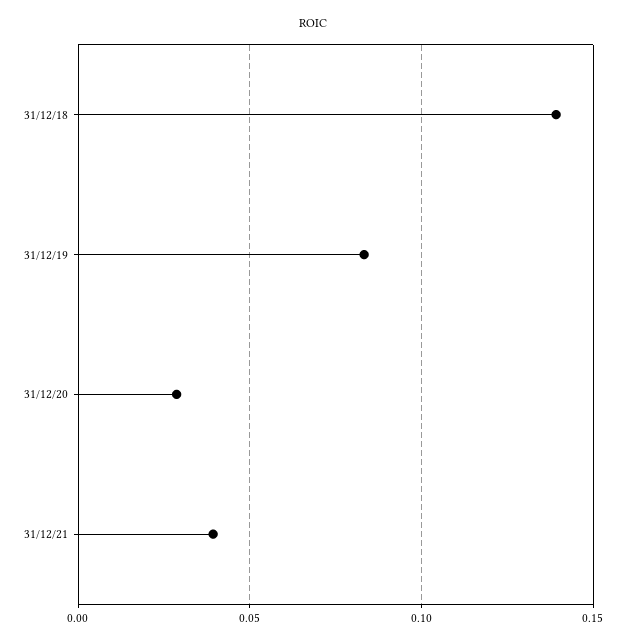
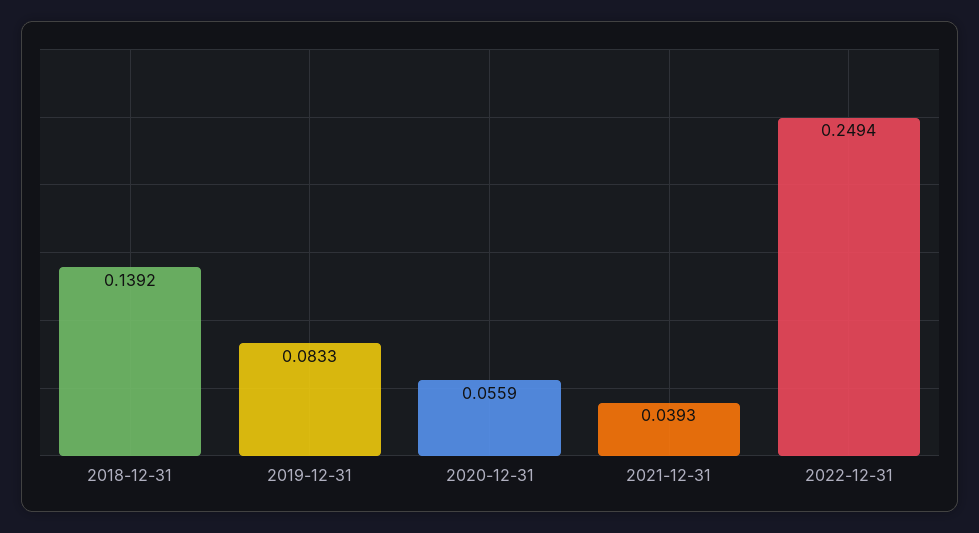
31/12/20: 0.03 -> 0.0559
2022-12-31: none -> 0.2494

